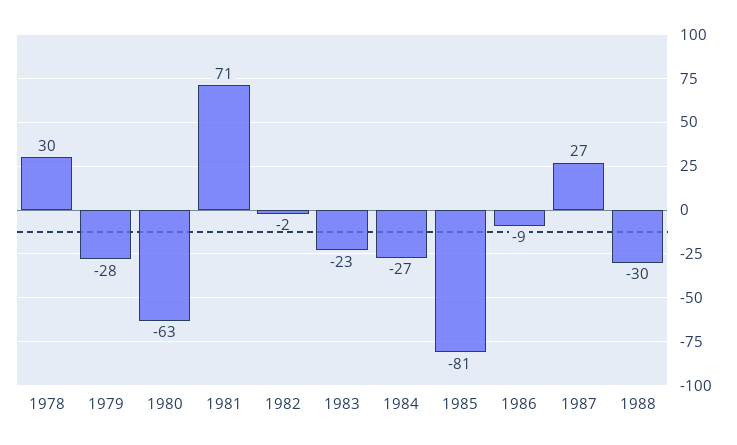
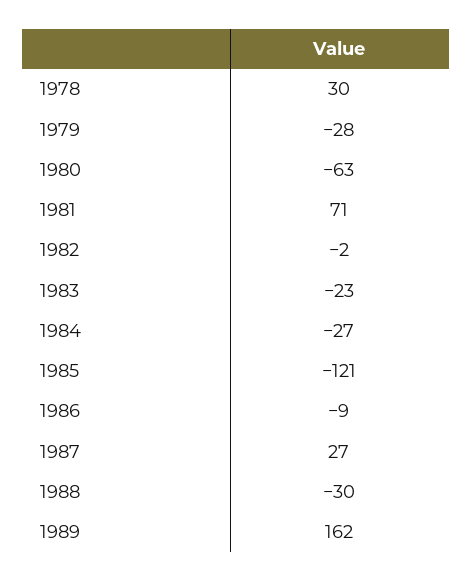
1985: -81 -> -121
1989: none -> 162

